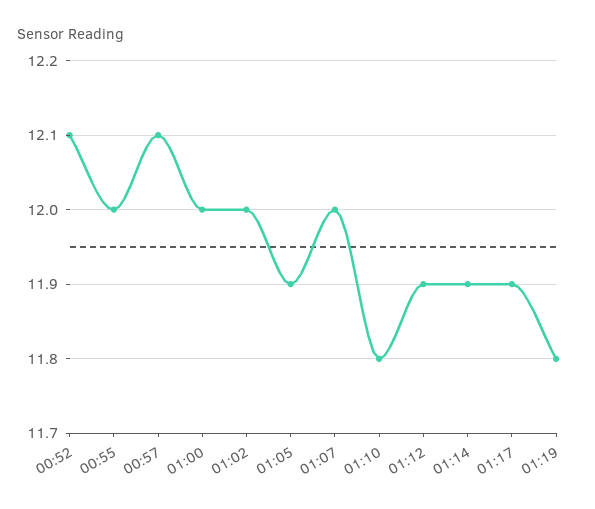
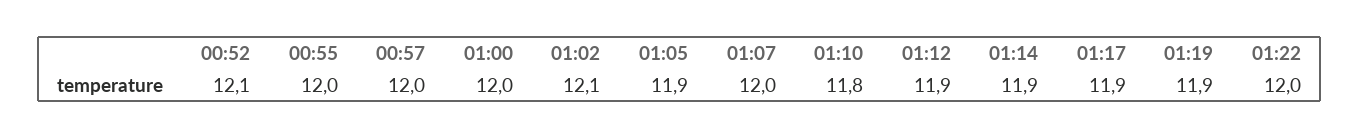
00:57: 12.1 -> 12
01:02: 12 -> 12.1
01:19: 11.8 -> 11.9
01:22: none -> 12

